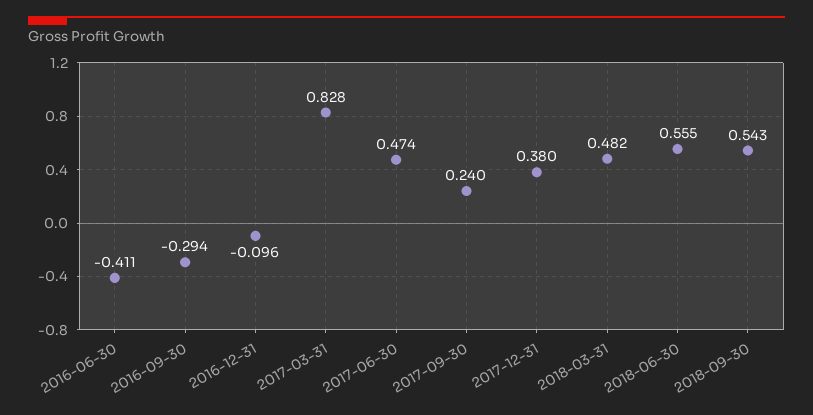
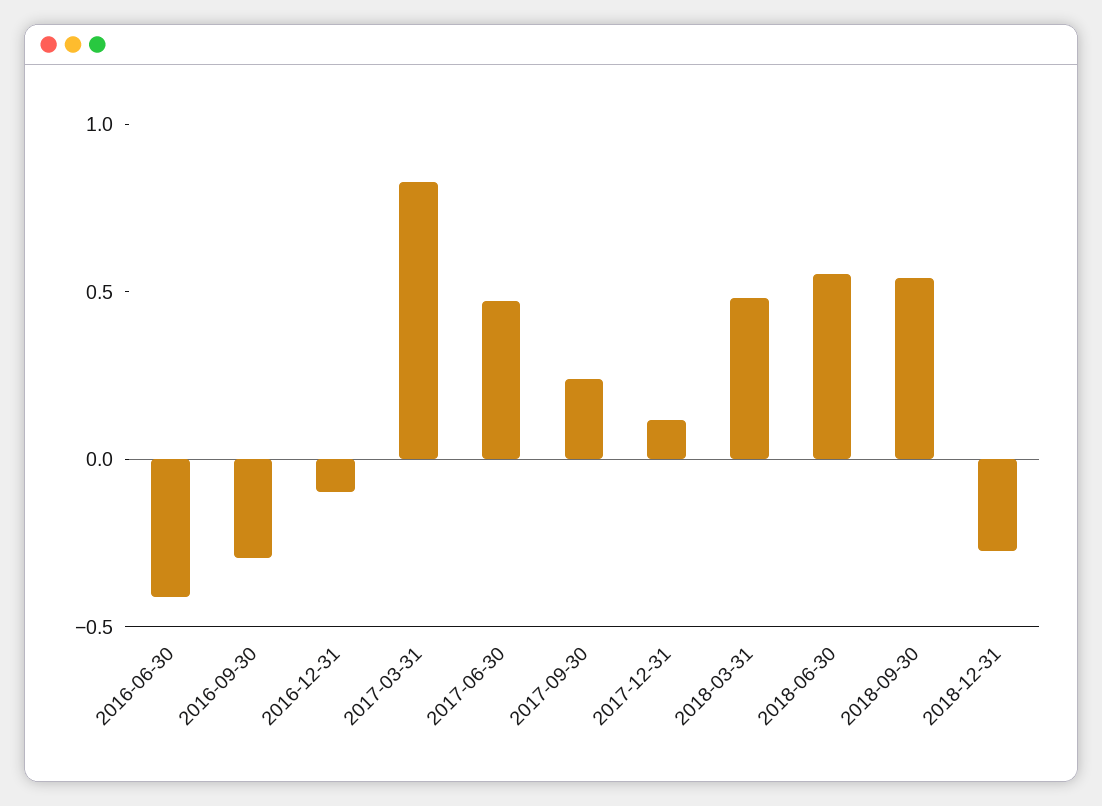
2017-12-31: 0.38 -> 0.1
2018-12-31: none -> -0.3

